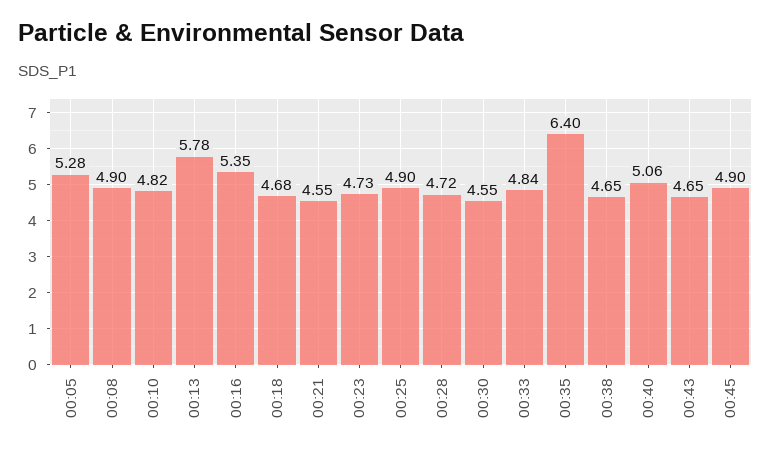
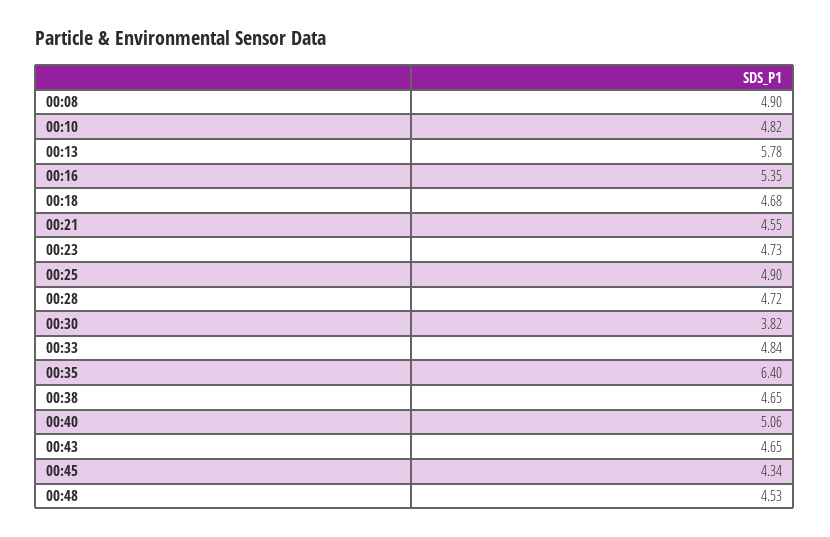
00:05: 5.28 -> none
00:30: 4.55 -> 3.82
00:45: 4.9 -> 4.34
00:48: none -> 4.53

